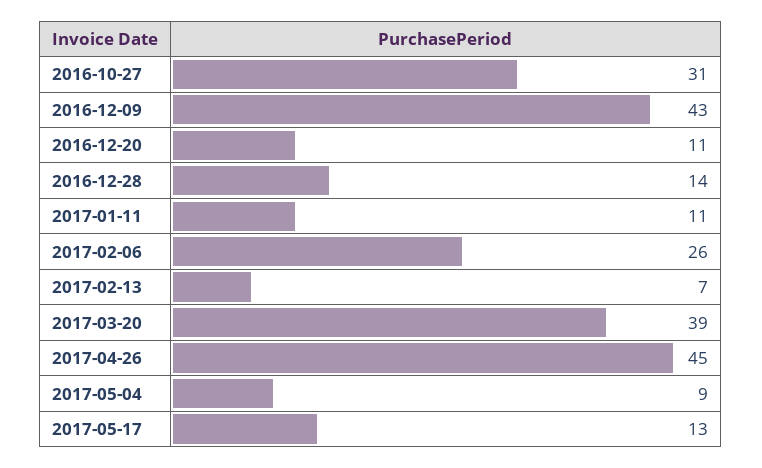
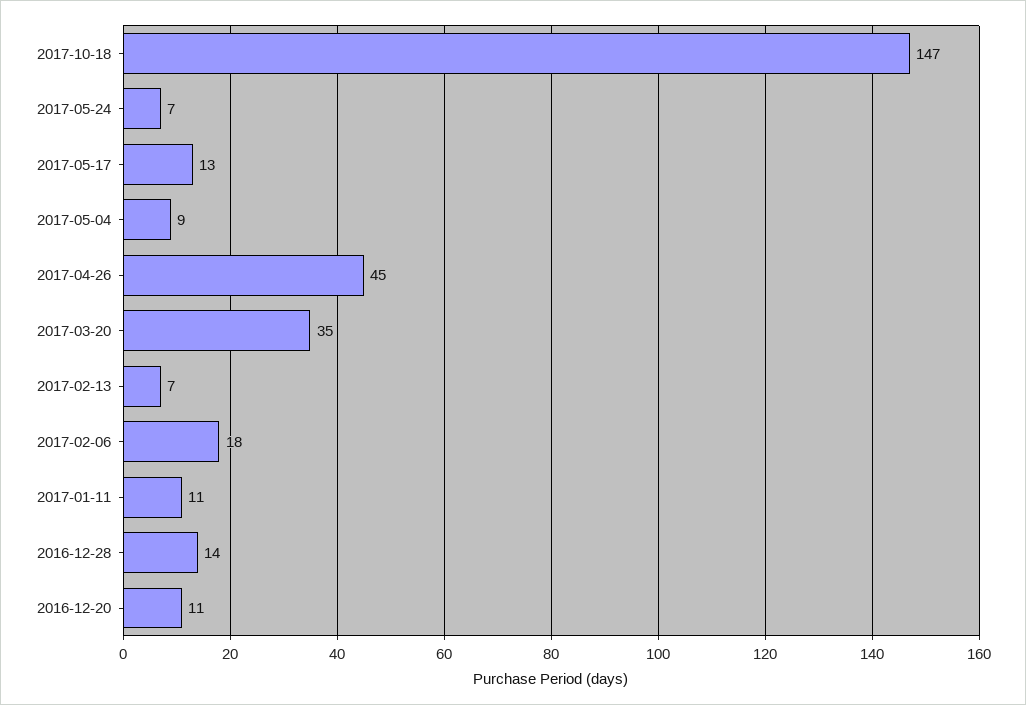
2016-10-27: 31 -> none
2016-12-09: 43 -> none
2017-02-06: 26 -> 18
2017-03-20: 39 -> 35
2017-10-18: none -> 147
2017-05-24: none -> 7

